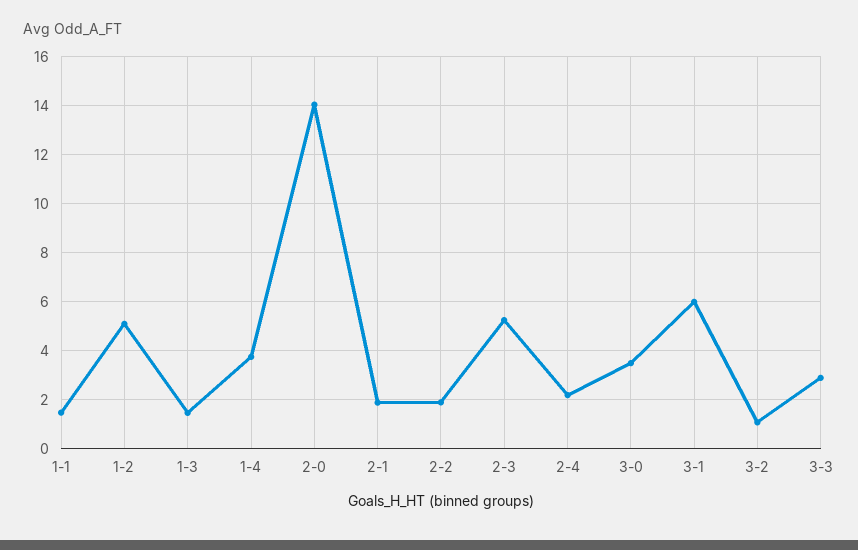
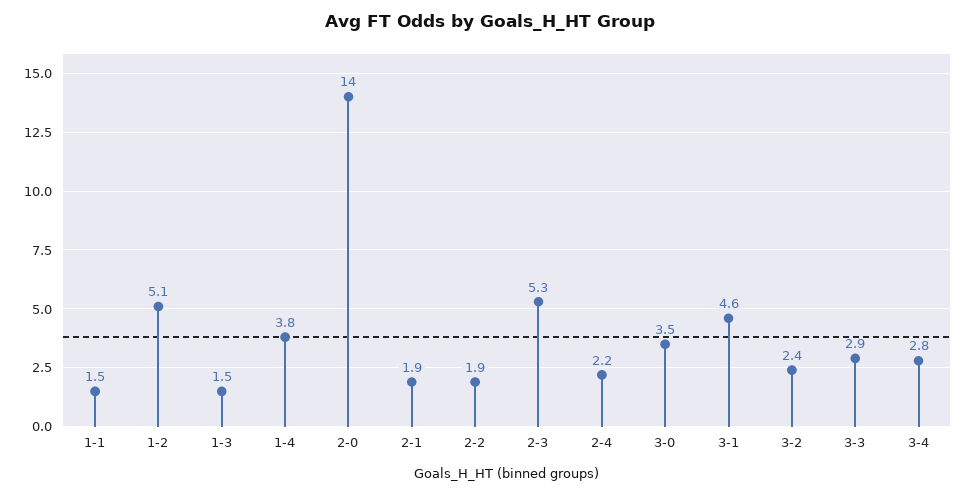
3-1: 6 -> 4.6
3-2: 1 -> 2.4
3-4: none -> 2.8

